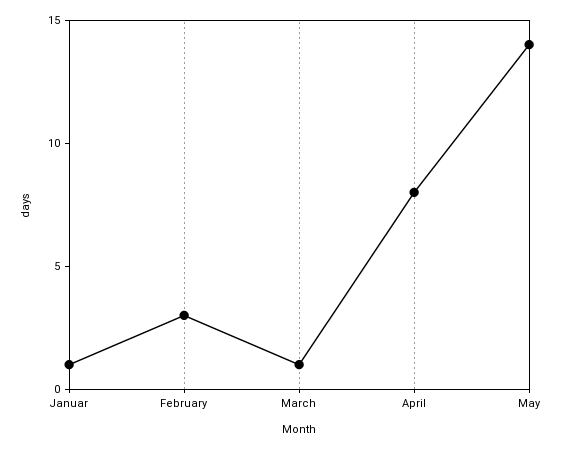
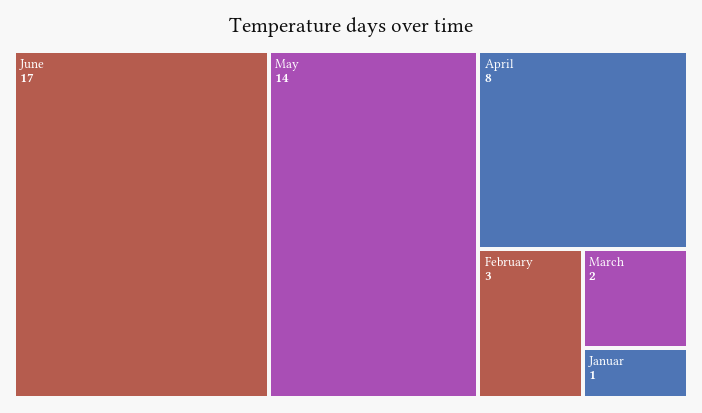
March: 1 -> 2
June: none -> 17

